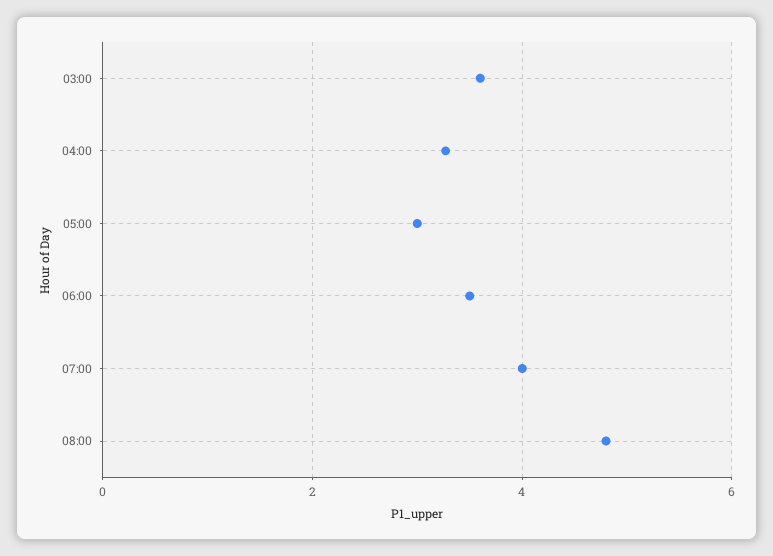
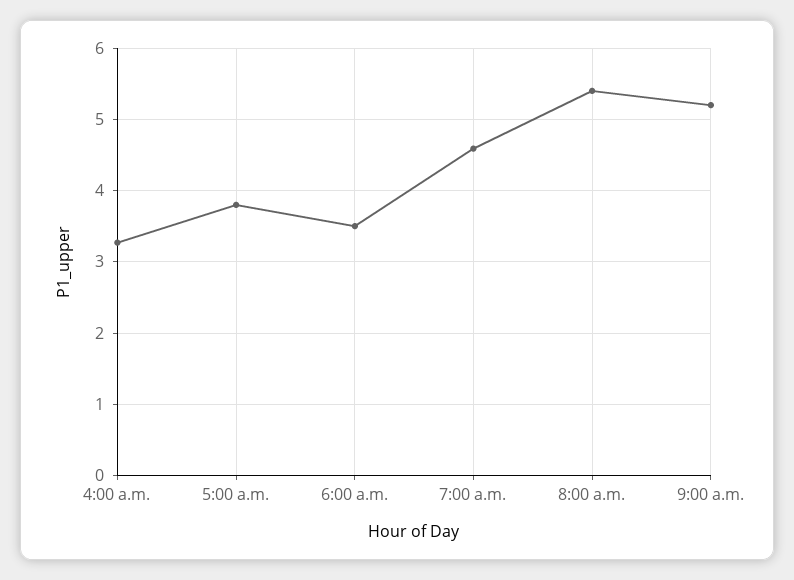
03:00: 3.6 -> none
05:00: 3 -> 3.8
07:00: 4 -> 4.6
08:00: 4.8 -> 5.4
9:00 a.m.: none -> 5.2

